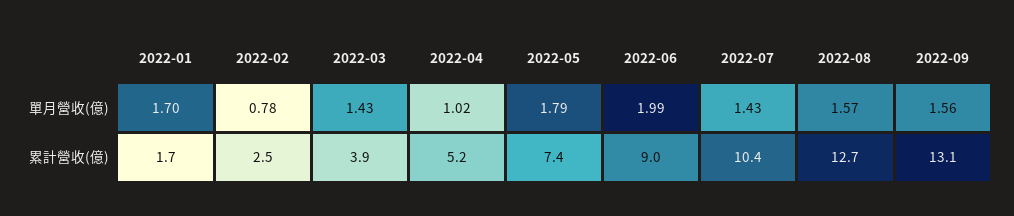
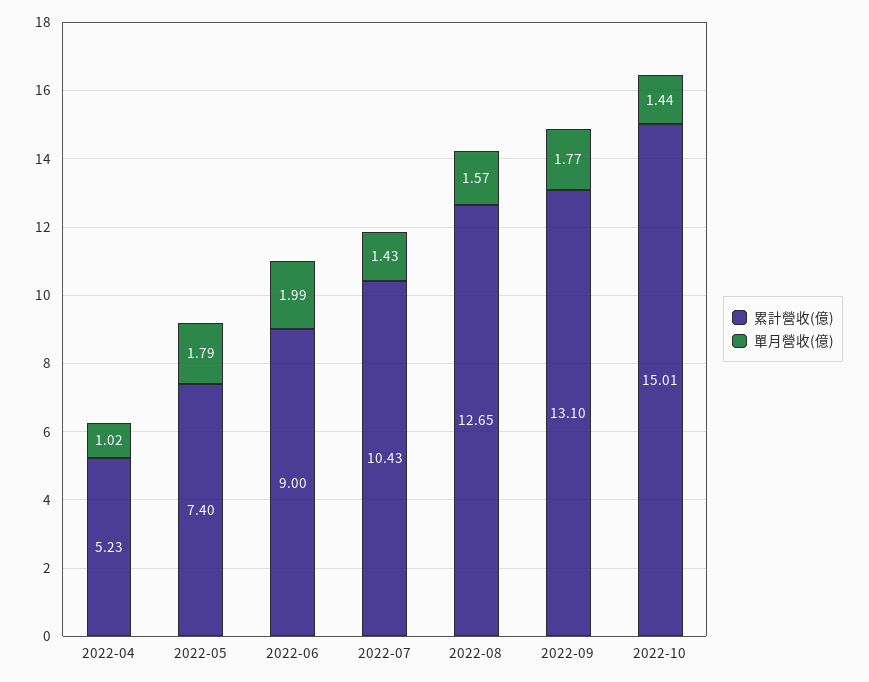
單月營收(億), 2022-01: 1.7 -> none
單月營收(億), 2022-02: 0.78 -> none
單月營收(億), 2022-03: 1.43 -> none
單月營收(億), 2022-09: 1.56 -> 1.77
累計營收(億), 2022-01: 1.7 -> none
累計營收(億), 2022-02: 2.5 -> none
累計營收(億), 2022-03: 3.9 -> none
累計營收(億), 2022-10: none -> 15.01
單月營收(億), 2022-10: none -> 1.44

